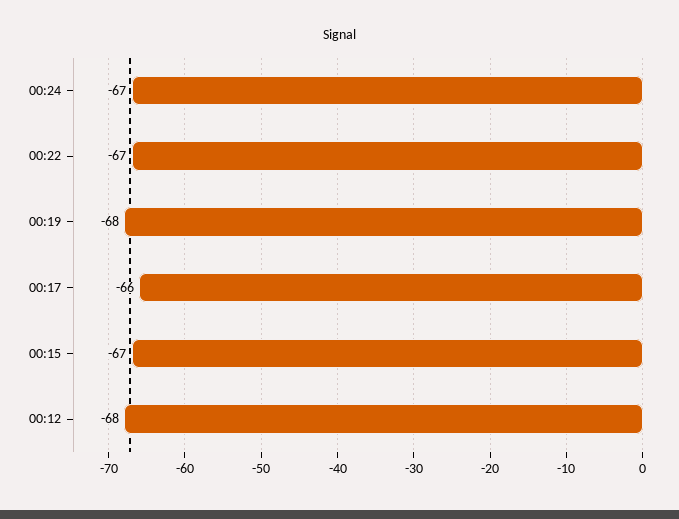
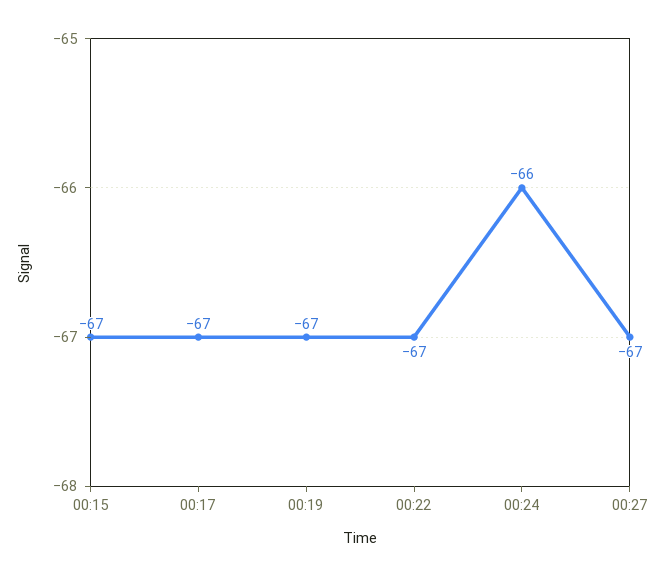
00:24: -67 -> -66
00:19: -68 -> -67
00:17: -66 -> -67
00:12: -68 -> none
00:27: none -> -67

